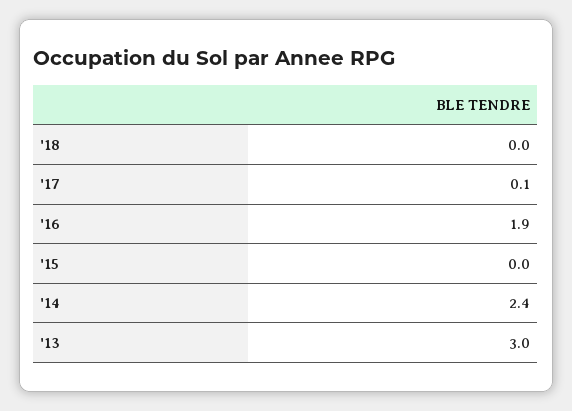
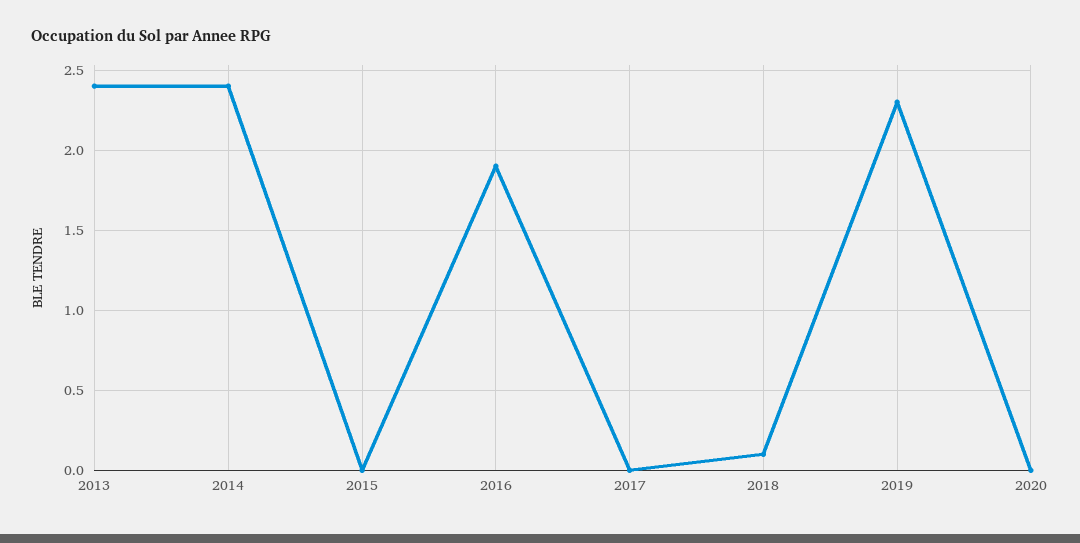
'18: 0 -> 0.1
'17: 0.1 -> 0
'13: 3 -> 2.4
2019: none -> 2.3
2020: none -> 0

